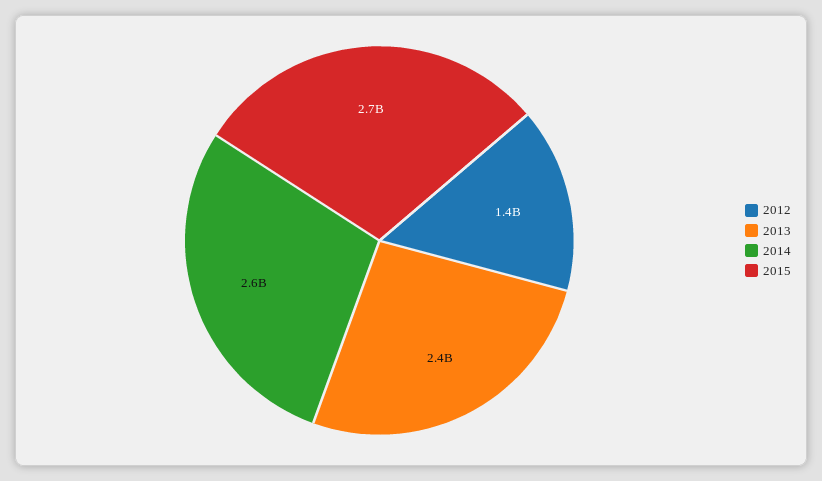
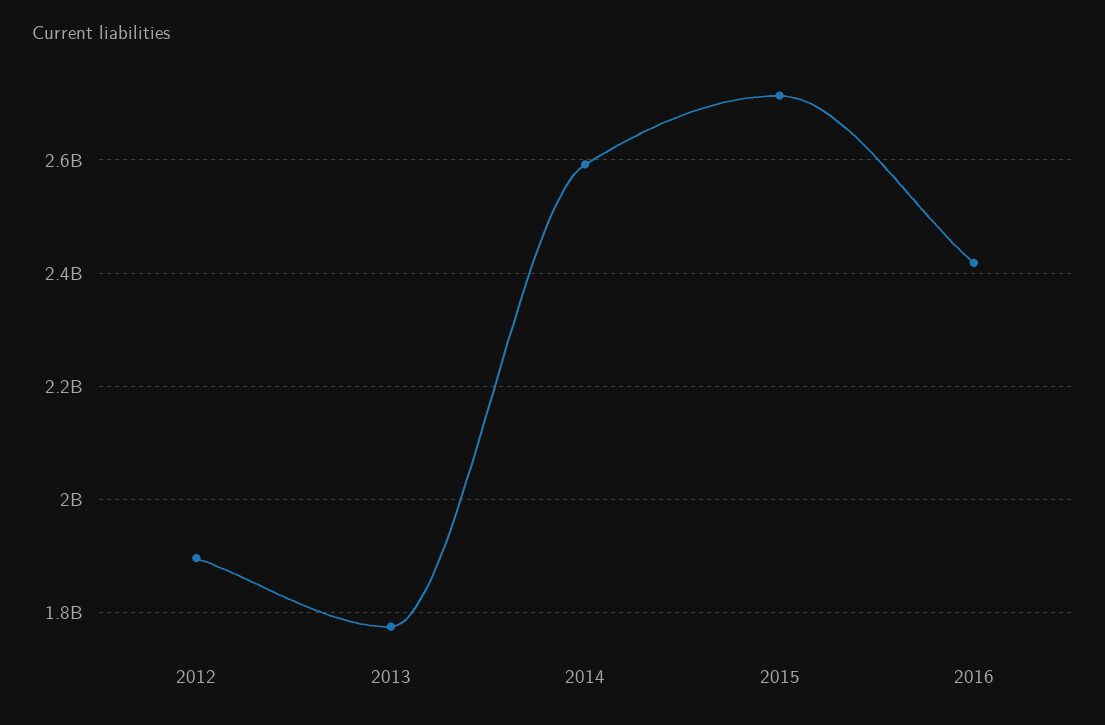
2012: 1400000000 -> 1900000000
2013: 2400000000 -> 1780000000
2016: none -> 2420000000

